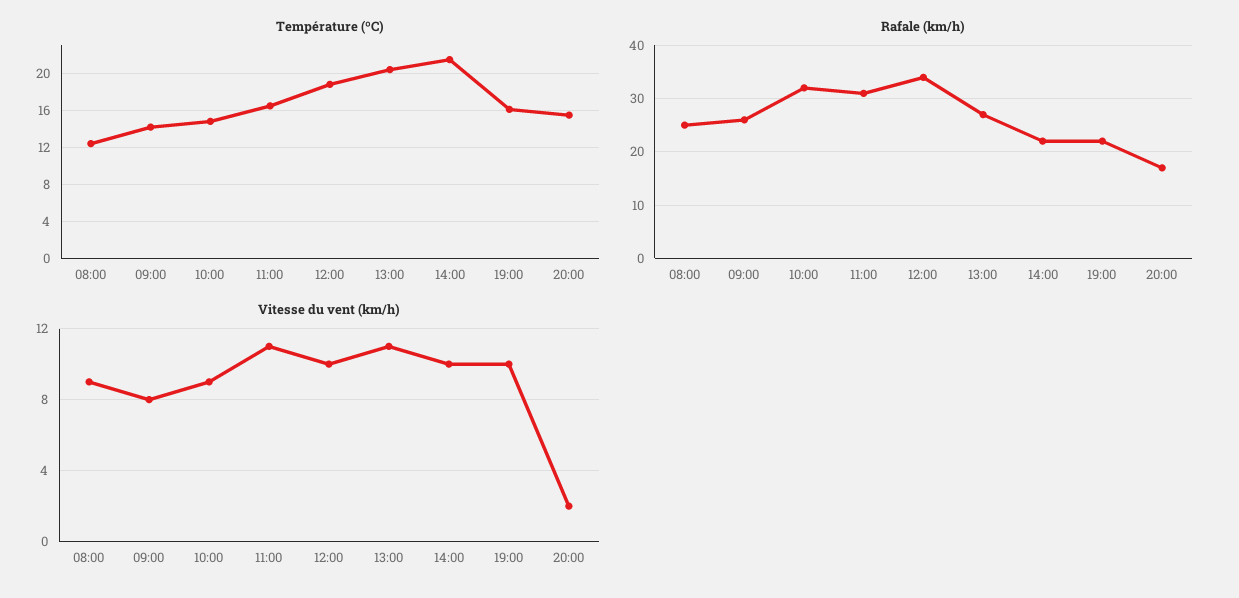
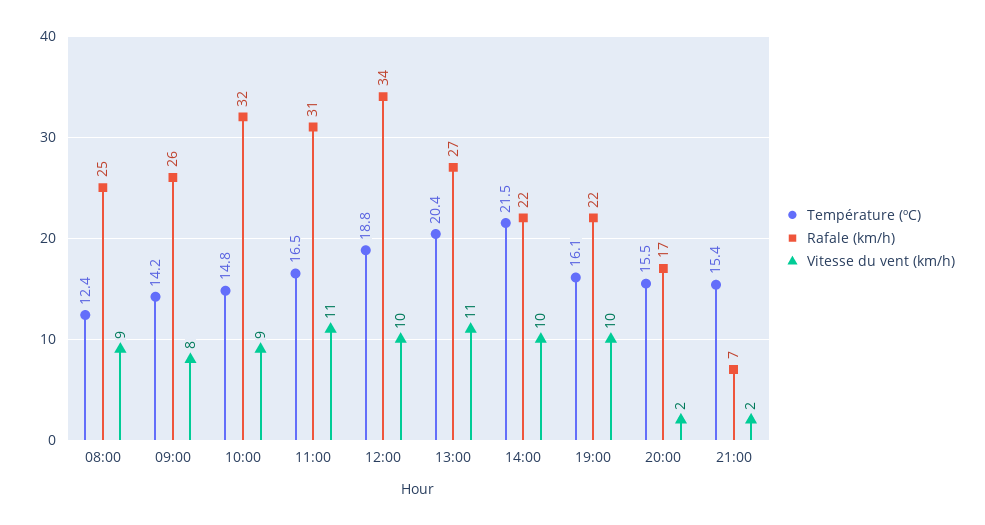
Température (ºC), 21:00: none -> 15.4
Rafale (km/h), 21:00: none -> 7
Vitesse du vent (km/h), 21:00: none -> 2

